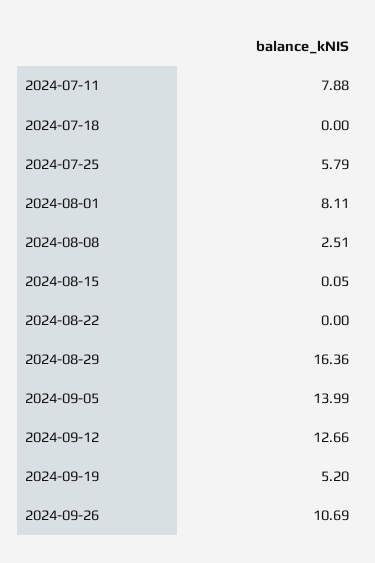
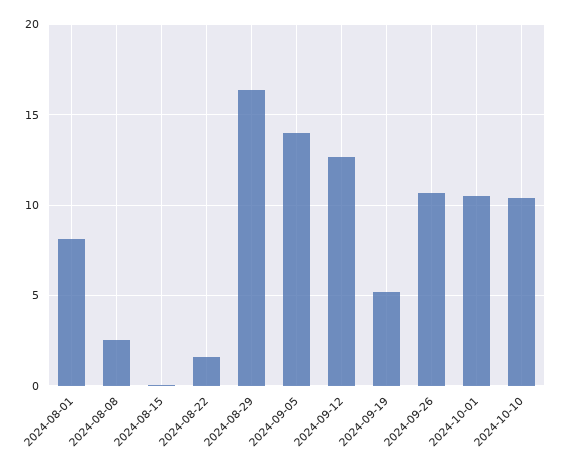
2024-07-11: 7.88 -> none
2024-07-18: 0 -> none
2024-07-25: 5.79 -> none
2024-08-22: 0 -> 1.5
2024-10-01: none -> 10.5
2024-10-10: none -> 10.5

